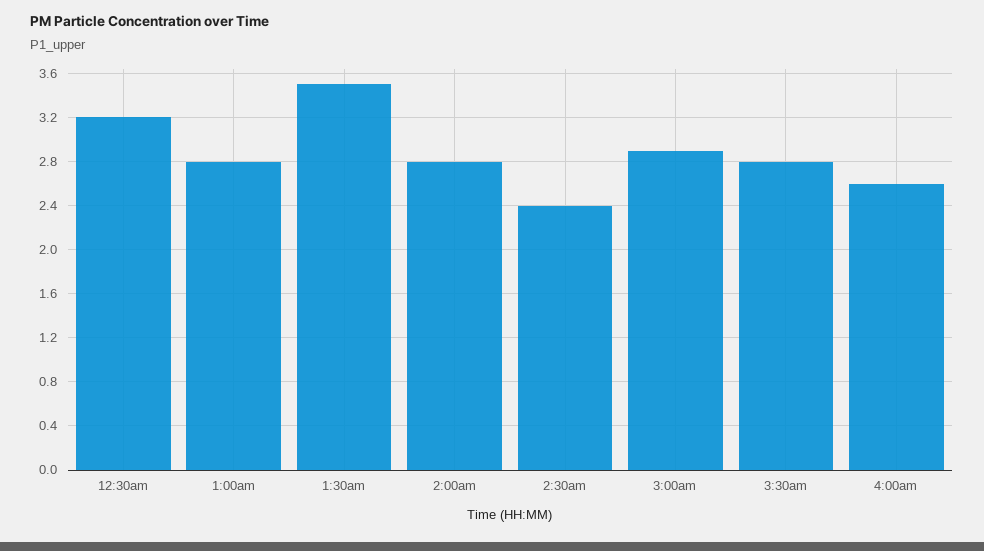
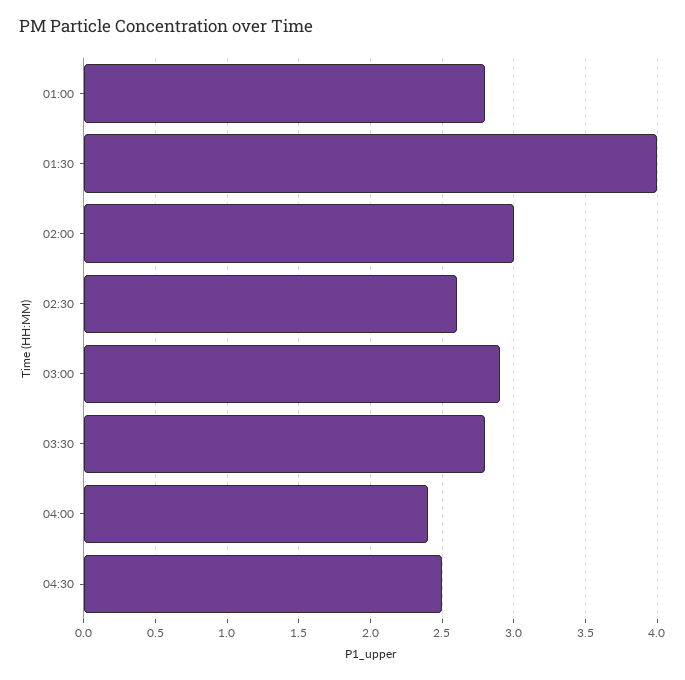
12:30am: 3.2 -> none
1:30am: 3.5 -> 4
2:00am: 2.8 -> 3
2:30am: 2.4 -> 2.6
4:00am: 2.6 -> 2.4
04:30: none -> 2.5

